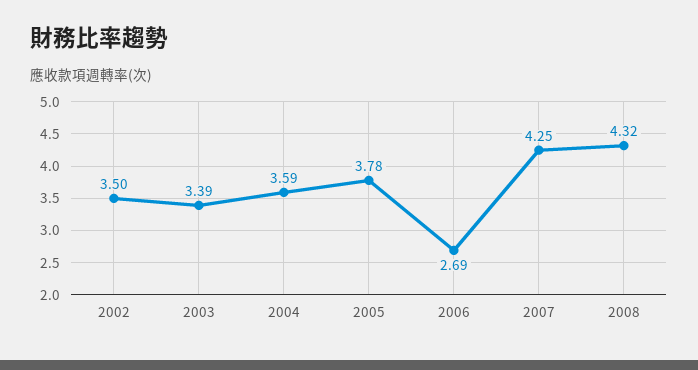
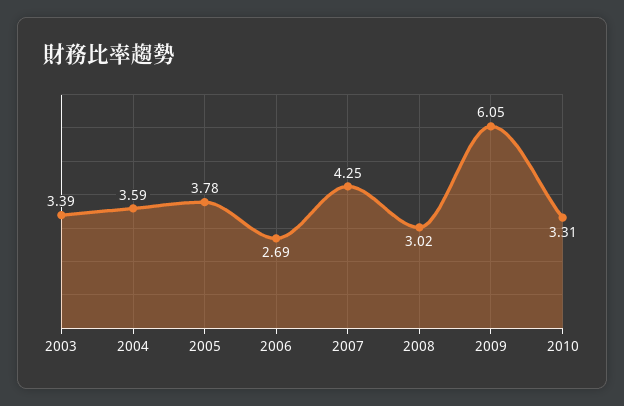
2002: 3.5 -> none
2008: 4.32 -> 3.02
2009: none -> 6.05
2010: none -> 3.31

